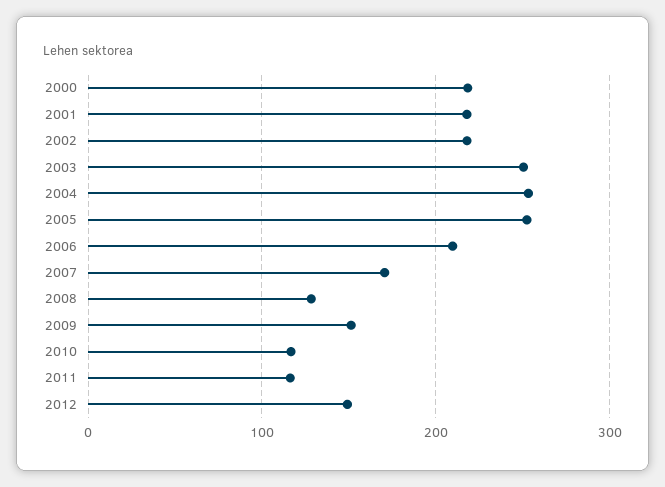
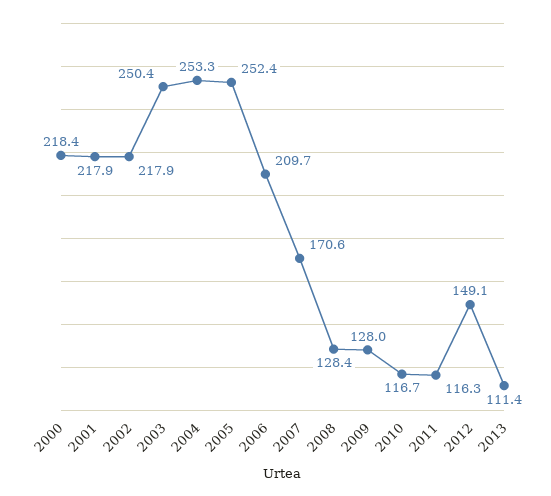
2009: 150 -> 128
2013: none -> 111.4

